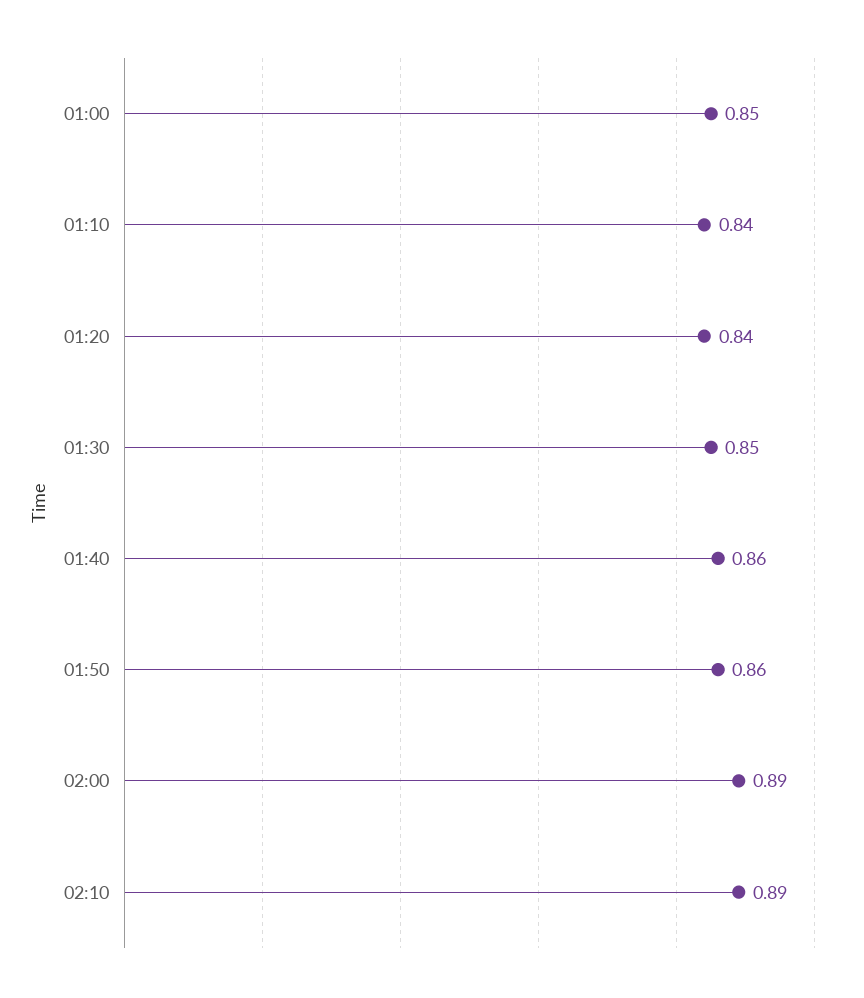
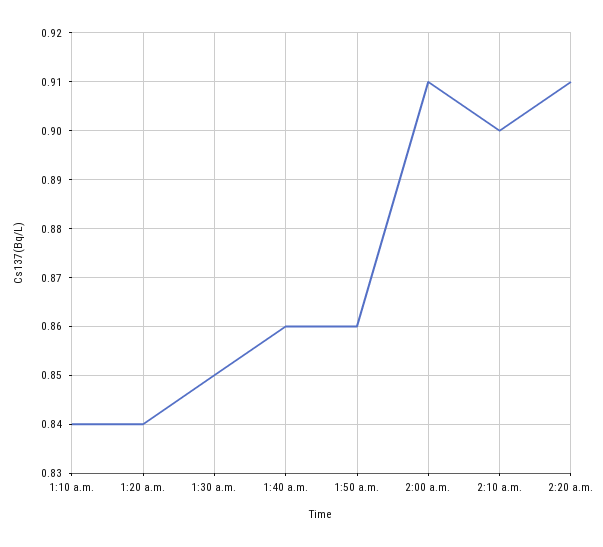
01:00: 0.85 -> none
02:00: 0.89 -> 0.91
02:10: 0.89 -> 0.9
2:20 a.m.: none -> 0.91

